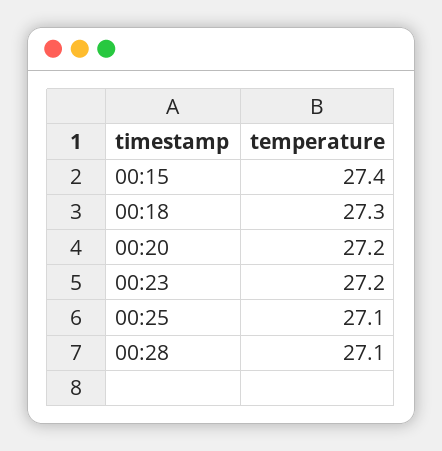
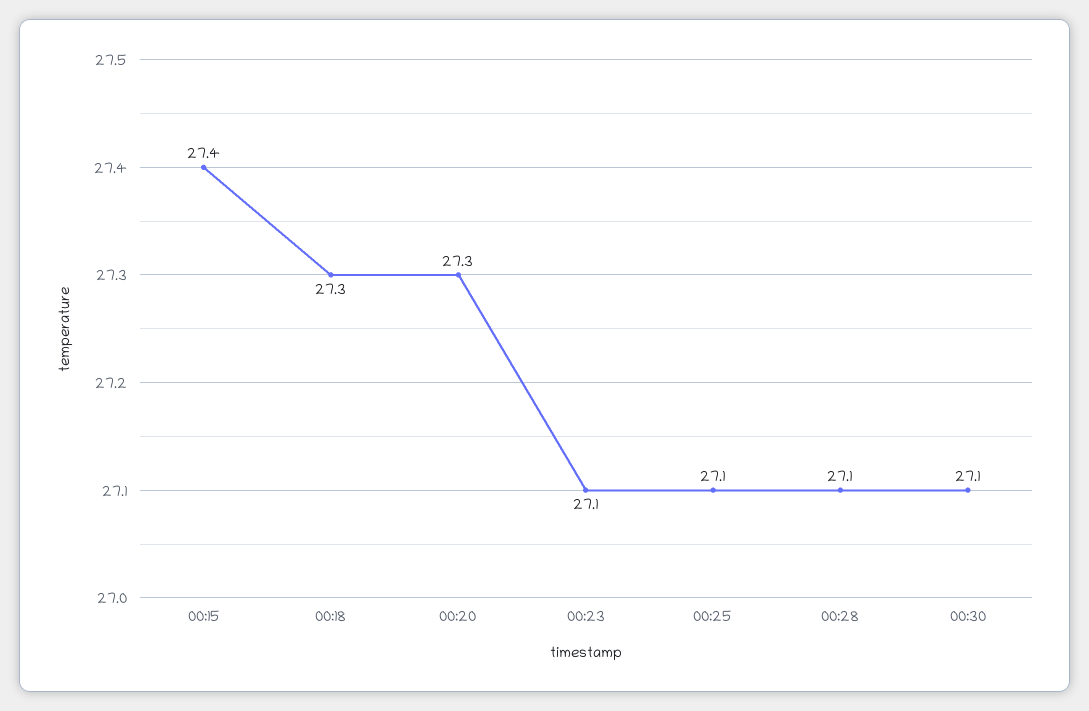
00:20: 27.2 -> 27.3
00:23: 27.2 -> 27.1
00:30: none -> 27.1

